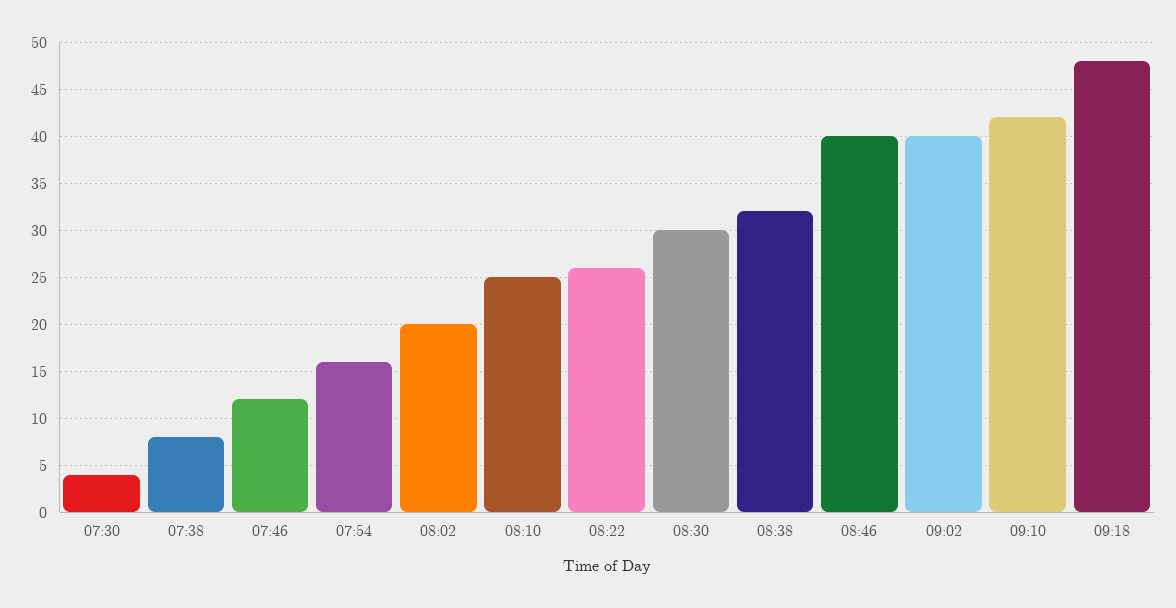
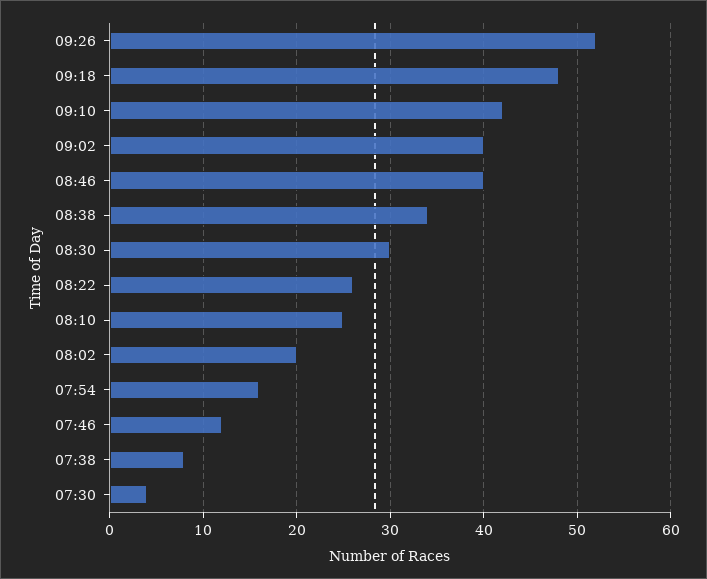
08:38: 32 -> 34
09:26: none -> 52

